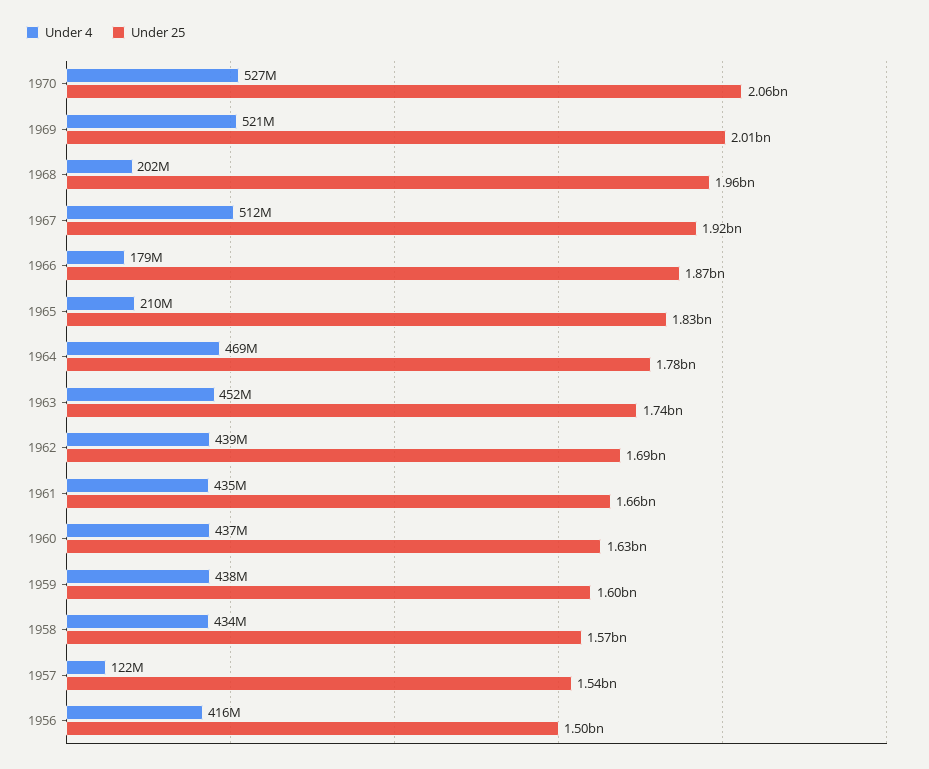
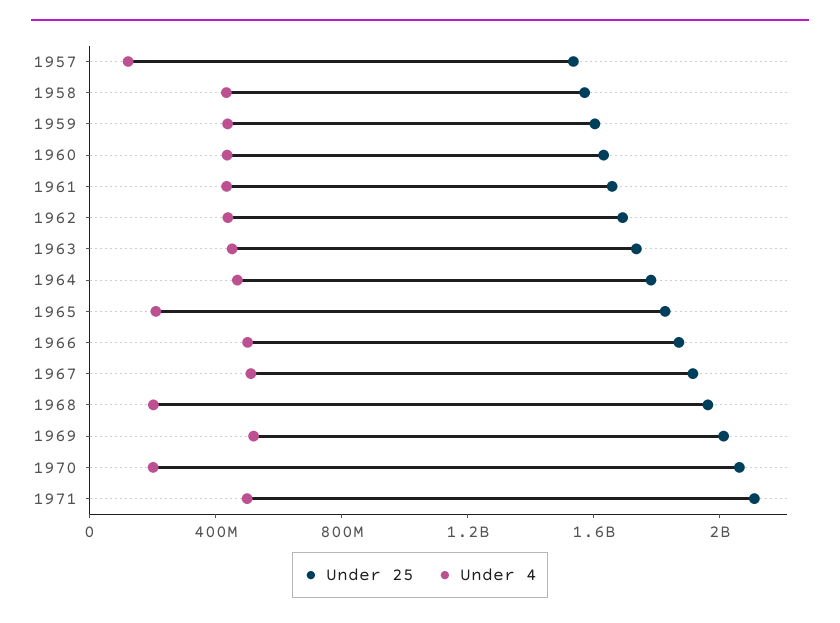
Under 4, 1970: 527000000 -> 200000000
Under 4, 1966: 179000000 -> 500000000
Under 4, 1956: 416000000 -> none
Under 25, 1956: 1500000000 -> none
Under 25, 1971: none -> 2100000000
Under 4, 1971: none -> 500000000

